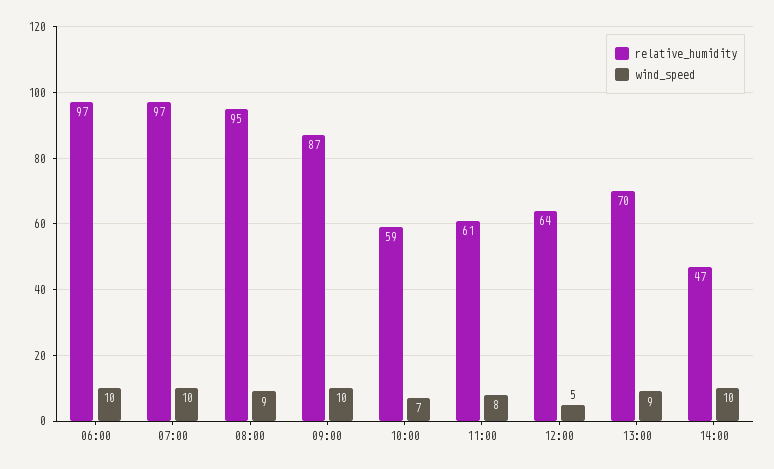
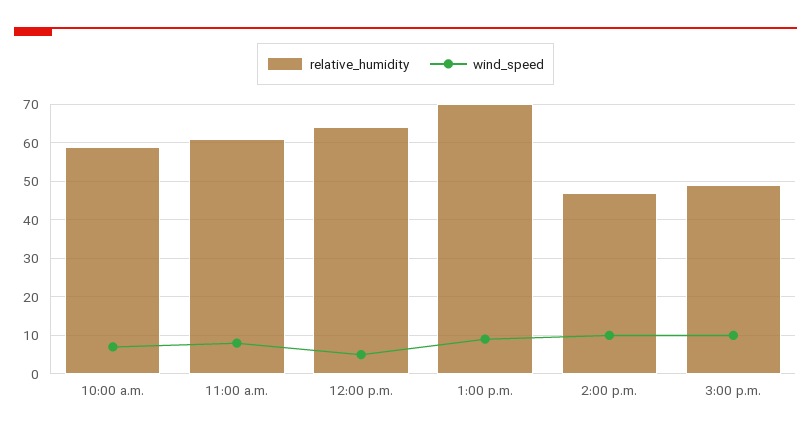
relative_humidity, 06:00: 97 -> none
wind_speed, 06:00: 10 -> none
relative_humidity, 07:00: 97 -> none
wind_speed, 07:00: 10 -> none
relative_humidity, 08:00: 95 -> none
wind_speed, 08:00: 9 -> none
relative_humidity, 09:00: 87 -> none
wind_speed, 09:00: 10 -> none
relative_humidity, 3:00 p.m.: none -> 50
wind_speed, 3:00 p.m.: none -> 10

